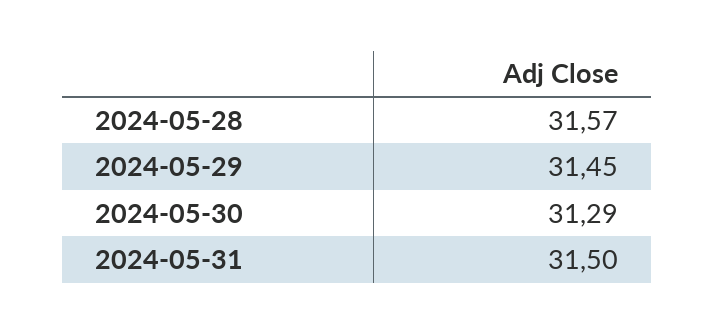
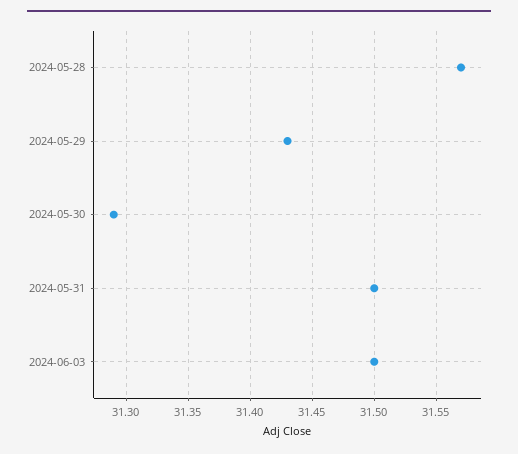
2024-05-29: 31.45 -> 31.43
2024-06-03: none -> 31.5

